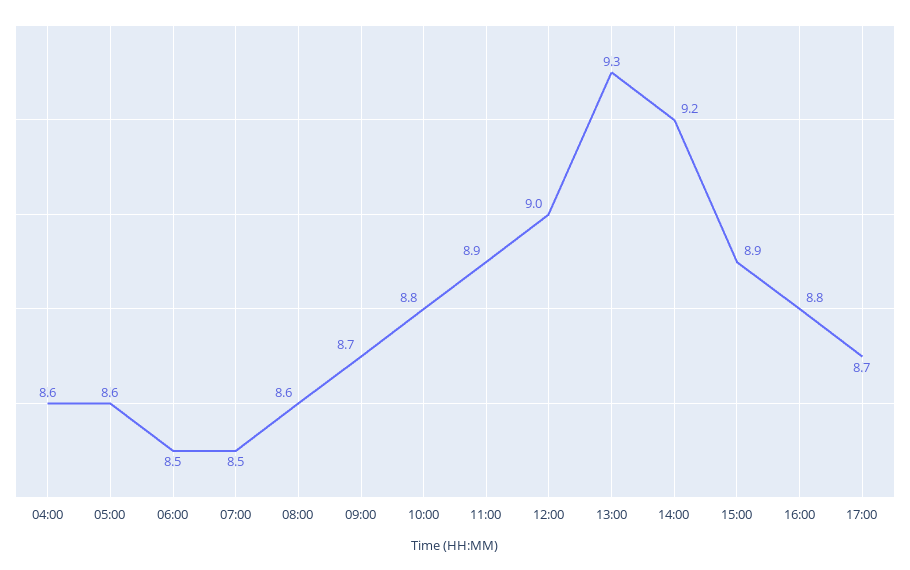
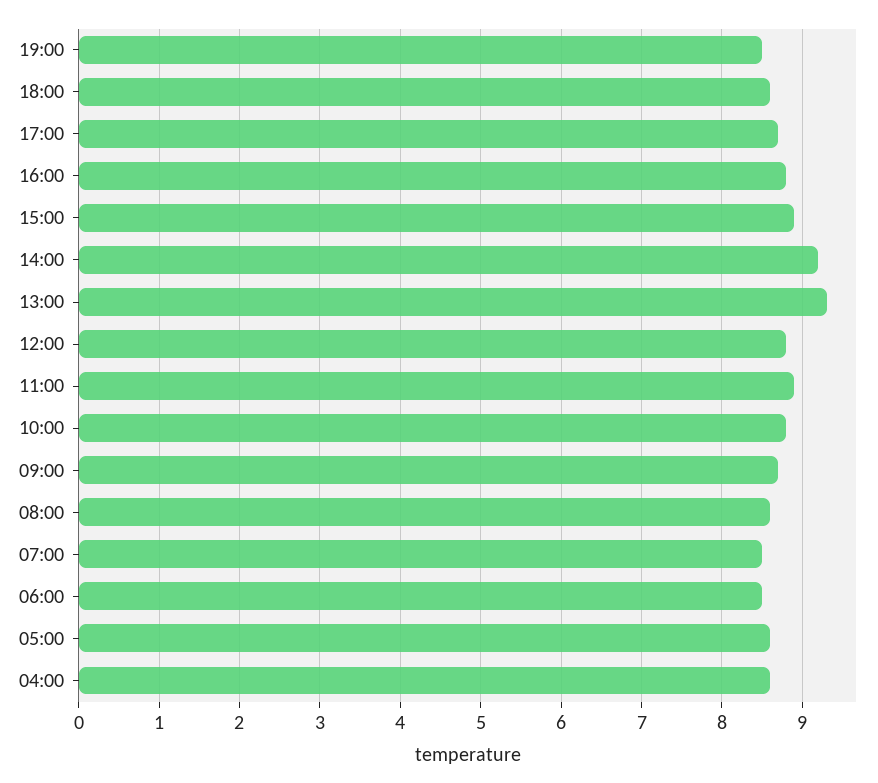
12:00: 9 -> 8.8
19:00: none -> 8.5
18:00: none -> 8.6

